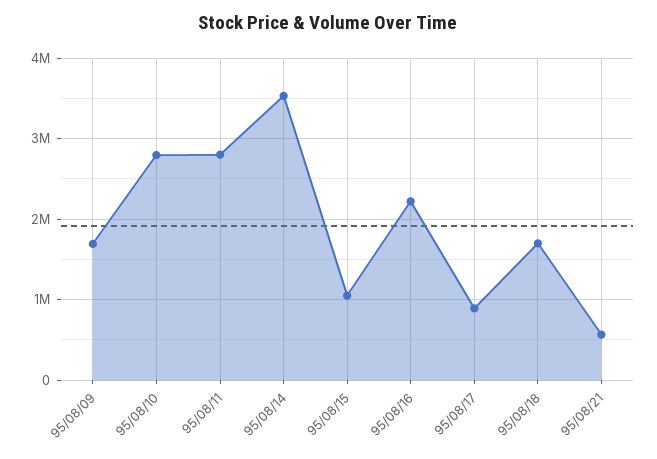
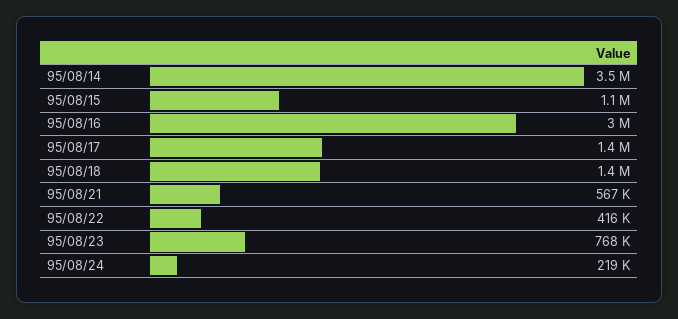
95/08/09: 1700000 -> none
95/08/10: 2800000 -> none
95/08/11: 2800000 -> none
95/08/16: 2200000 -> 3000000
95/08/17: 900000 -> 1400000
95/08/18: 1700000 -> 1400000
95/08/22: none -> 416000
95/08/23: none -> 768000
95/08/24: none -> 219000

